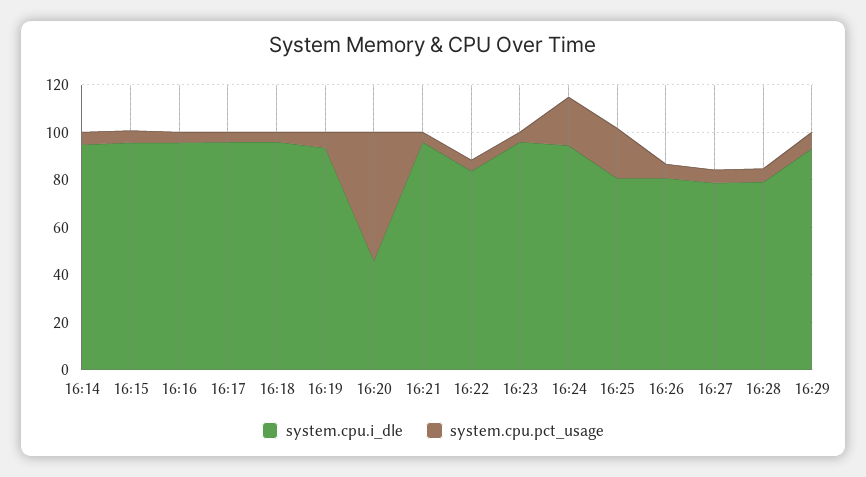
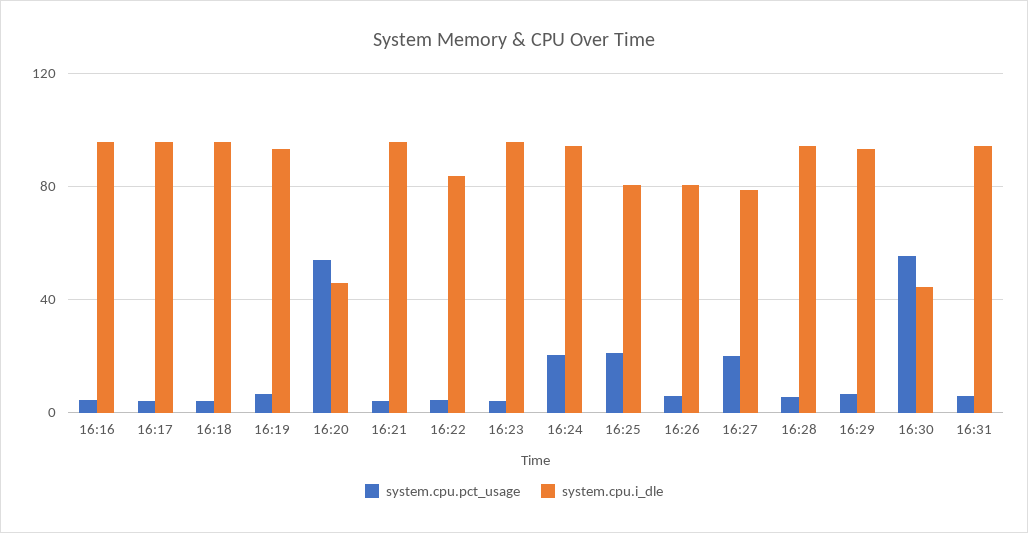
system.cpu.i_dle, 16:14: 95 -> none
system.cpu.pct_usage, 16:14: 5 -> none
system.cpu.i_dle, 16:15: 95 -> none
system.cpu.pct_usage, 16:15: 5 -> none
system.cpu.pct_usage, 16:27: 5 -> 20
system.cpu.i_dle, 16:28: 80 -> 95
system.cpu.pct_usage, 16:30: none -> 55
system.cpu.i_dle, 16:30: none -> 45
system.cpu.pct_usage, 16:31: none -> 5
system.cpu.i_dle, 16:31: none -> 95

